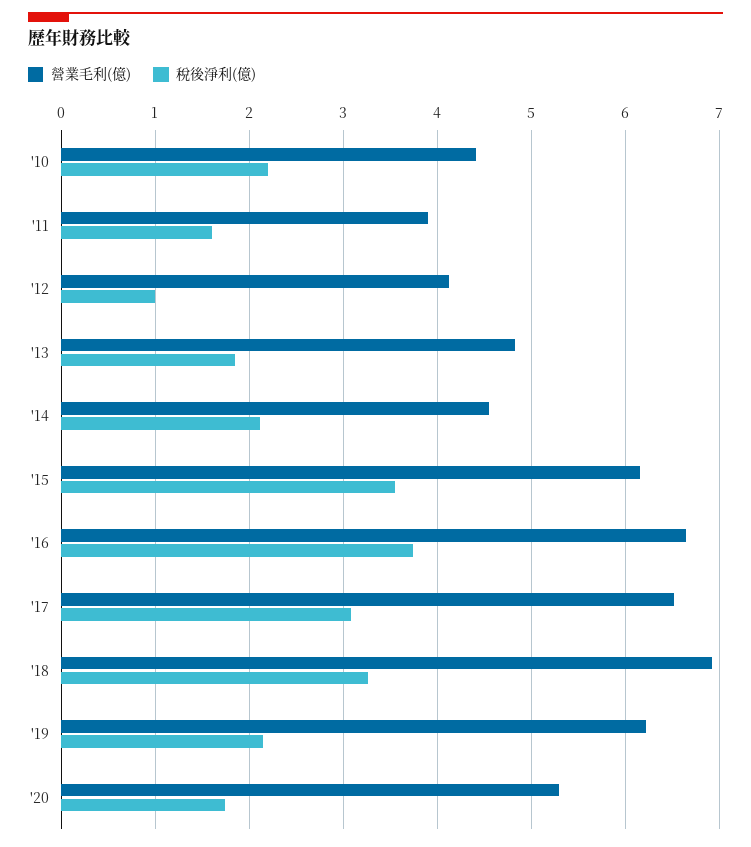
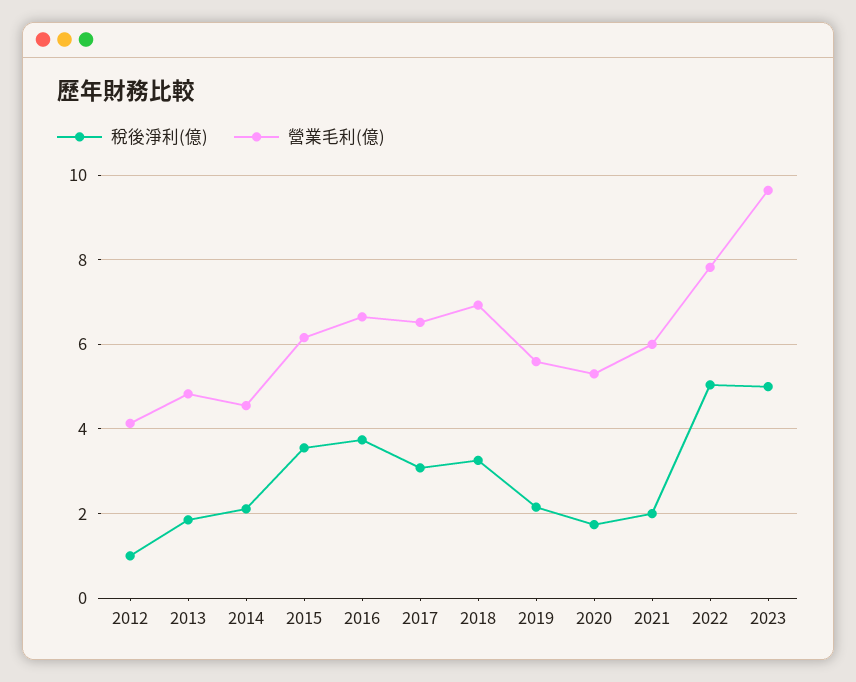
營業毛利(億), '10: 4.4 -> none
稅後淨利(億), '10: 2.2 -> none
營業毛利(億), '11: 3.9 -> none
稅後淨利(億), '11: 1.6 -> none
營業毛利(億), '19: 6.2 -> 5.6
稅後淨利(億), 2021: none -> 2
營業毛利(億), 2021: none -> 6
稅後淨利(億), 2022: none -> 5
營業毛利(億), 2022: none -> 7.8
稅後淨利(億), 2023: none -> 5
營業毛利(億), 2023: none -> 9.6

